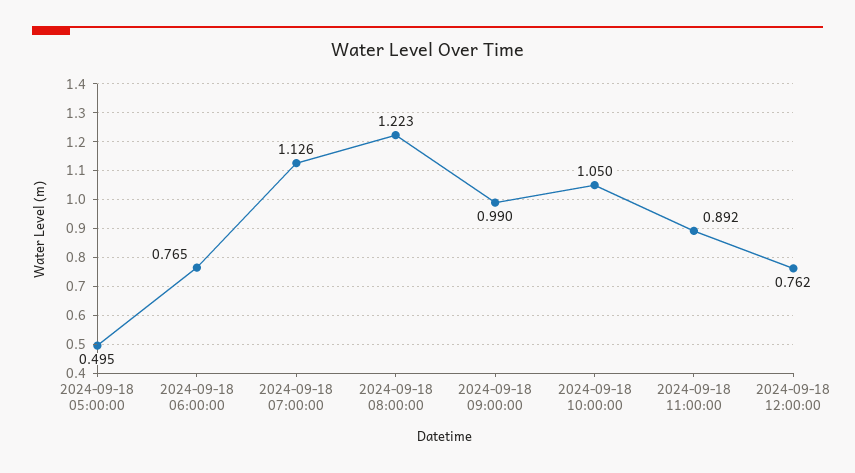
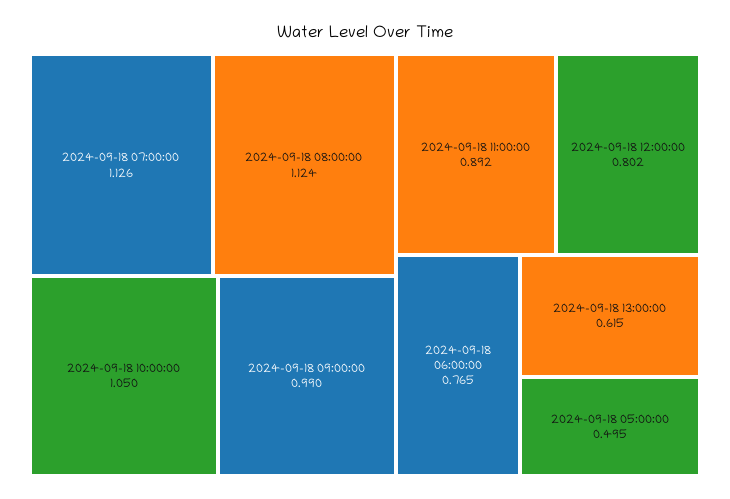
2024-09-18 08:00:00: 1.223 -> 1.124
2024-09-18 12:00:00: 0.762 -> 0.802
2024-09-18 13:00:00: none -> 0.615

